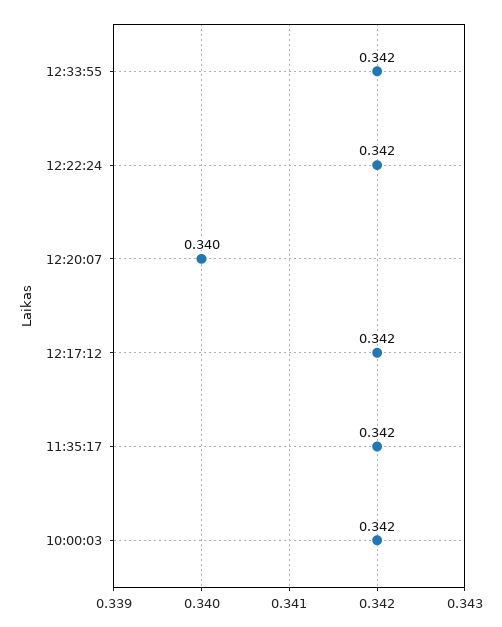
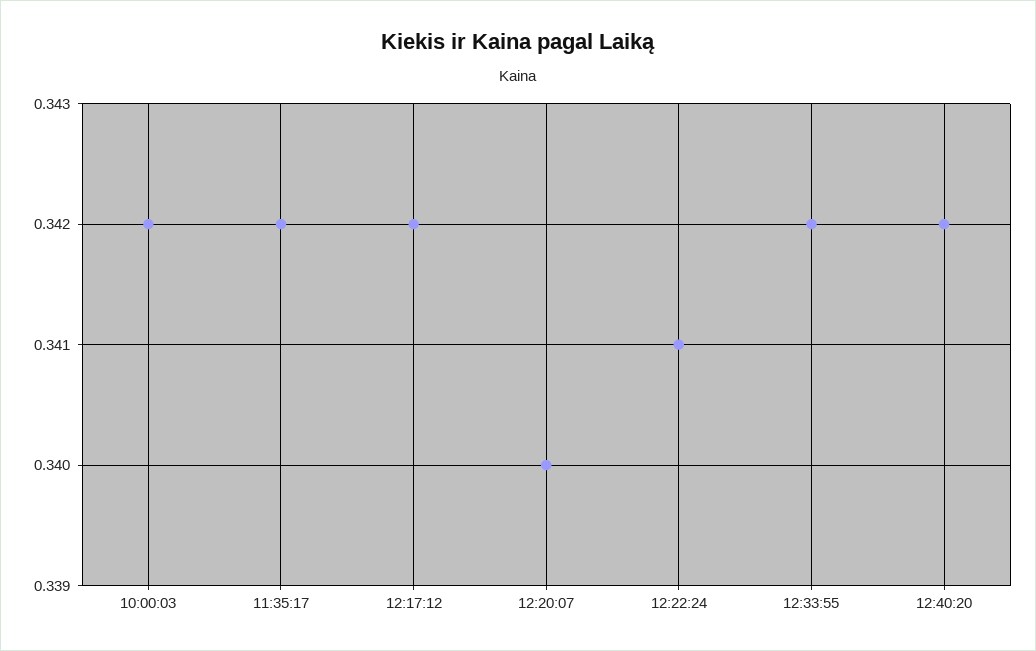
12:22:24: 0.342 -> 0.341
12:40:20: none -> 0.342

